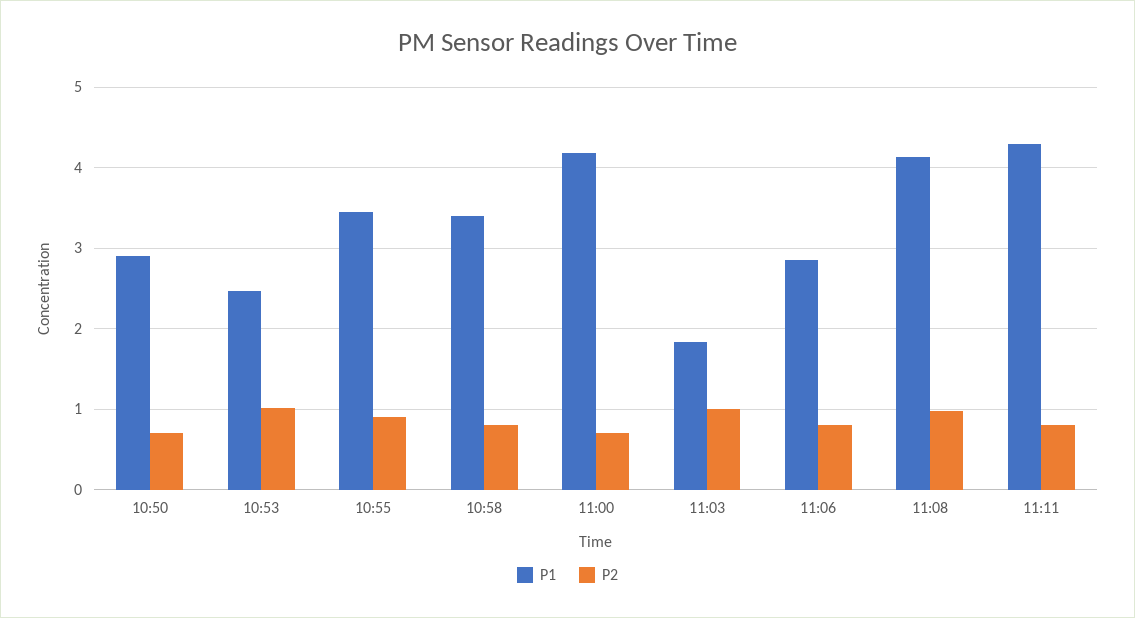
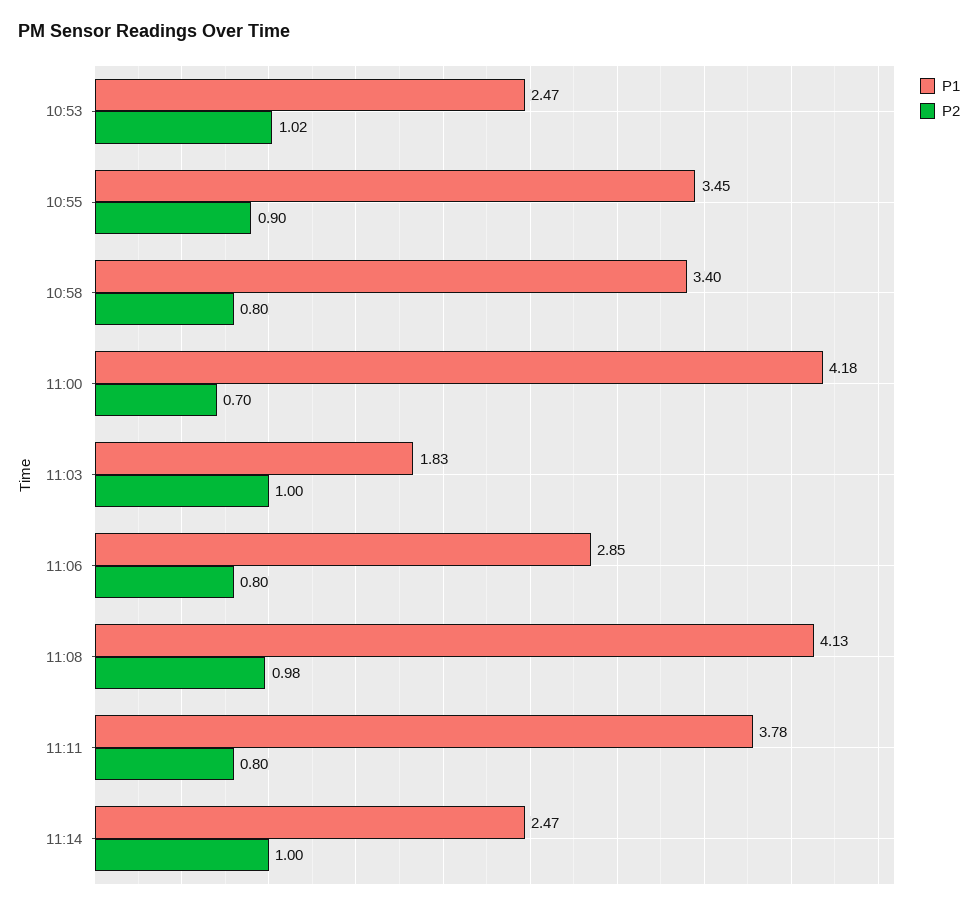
P1, 10:50: 2.9 -> none
P2, 10:50: 0.7 -> none
P1, 11:11: 4.3 -> 3.78
P1, 11:14: none -> 2.47
P2, 11:14: none -> 1

